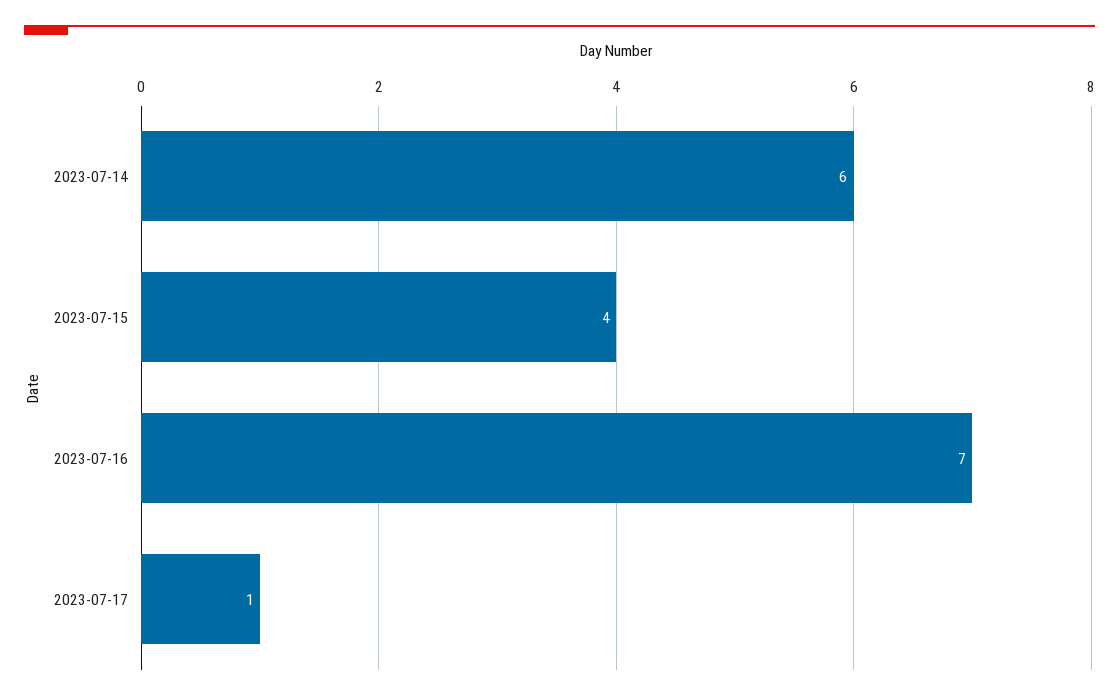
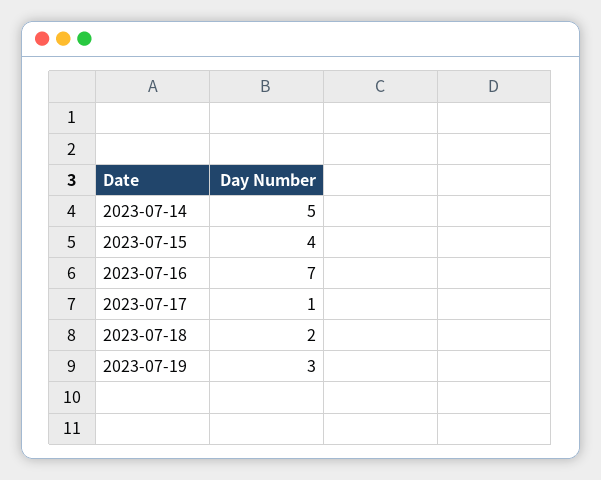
2023-07-14: 6 -> 5
2023-07-18: none -> 2
2023-07-19: none -> 3

